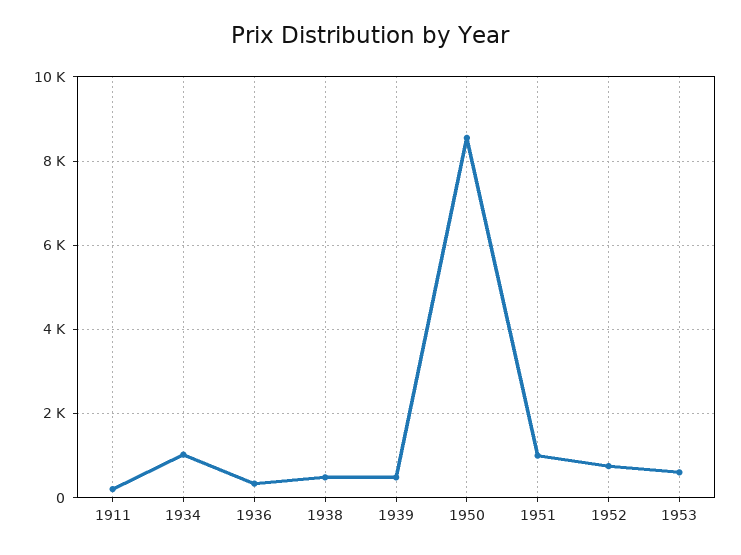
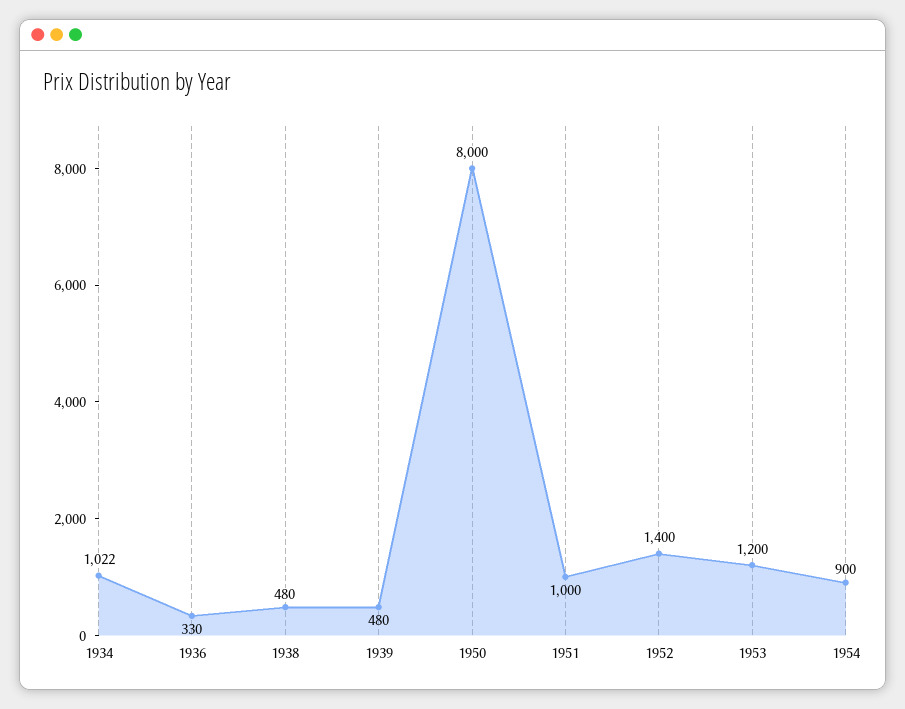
1911: 200 -> none
1950: 8600 -> 8000
1952: 800 -> 1400
1953: 600 -> 1200
1954: none -> 900

